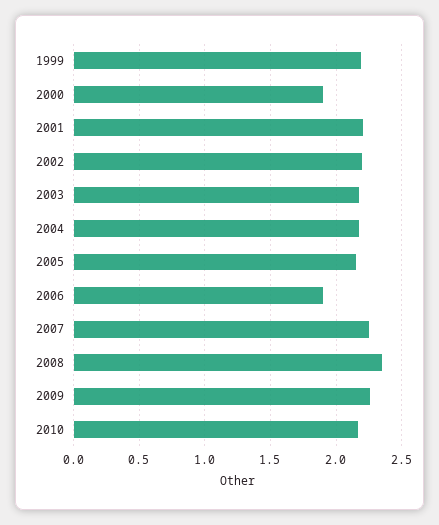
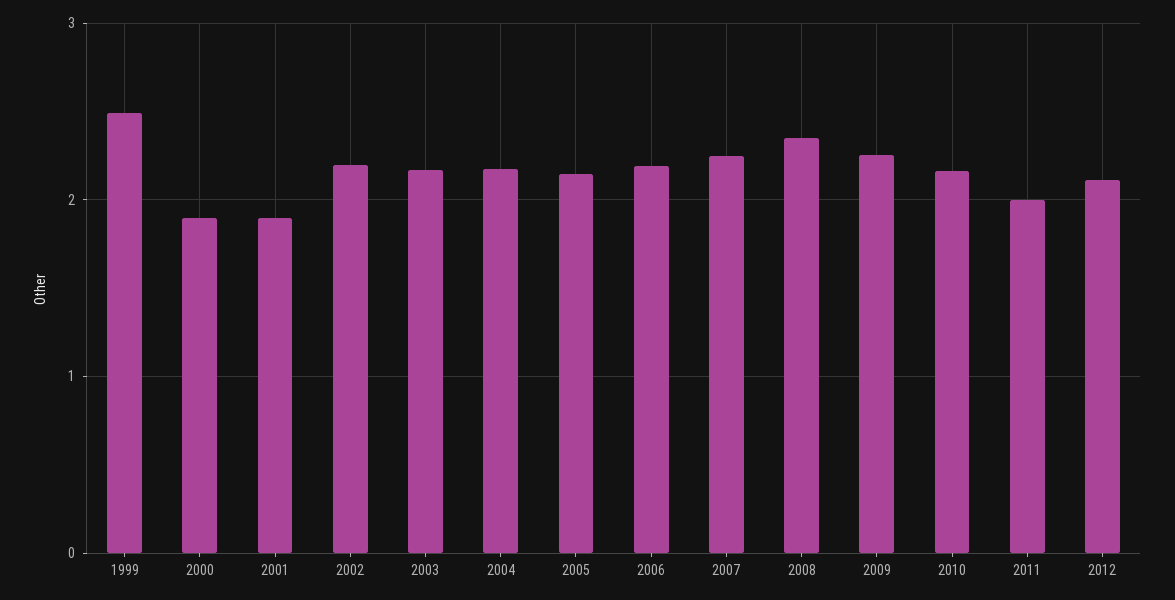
1999: 2.2 -> 2.5
2001: 2.2 -> 1.9
2006: 1.9 -> 2.2
2011: none -> 2
2012: none -> 2.1

